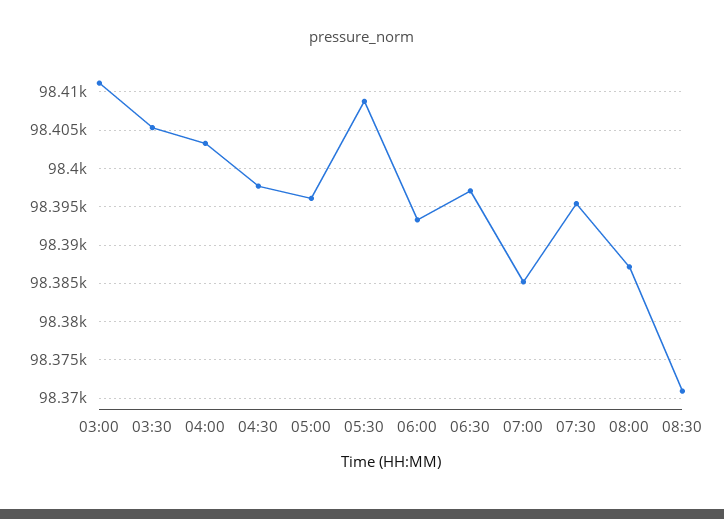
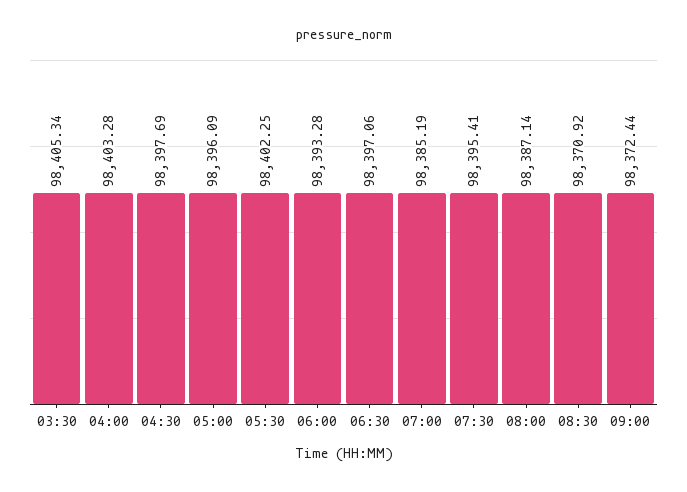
03:00: 98411 -> none
05:30: 98409 -> 98402.25
09:00: none -> 98372.44

